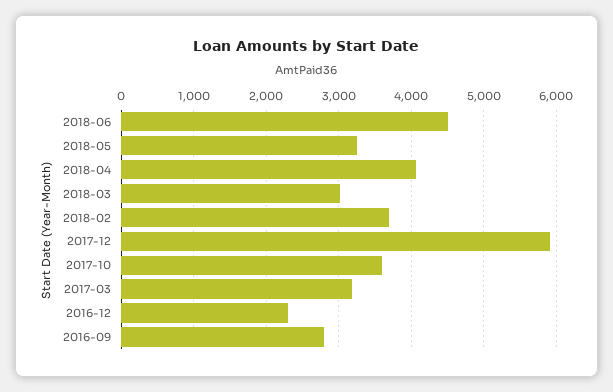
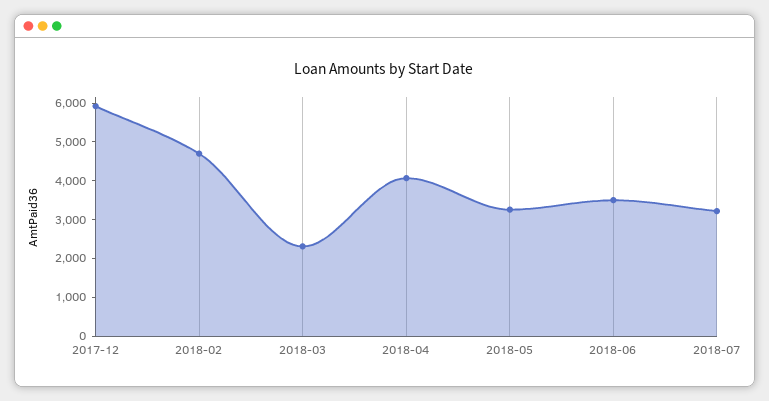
2018-06: 4500 -> 3500
2018-03: 3000 -> 2250
2018-02: 3700 -> 4750
2017-10: 3600 -> none
2017-03: 3200 -> none
2016-12: 2300 -> none
2016-09: 2800 -> none
2018-07: none -> 3250

